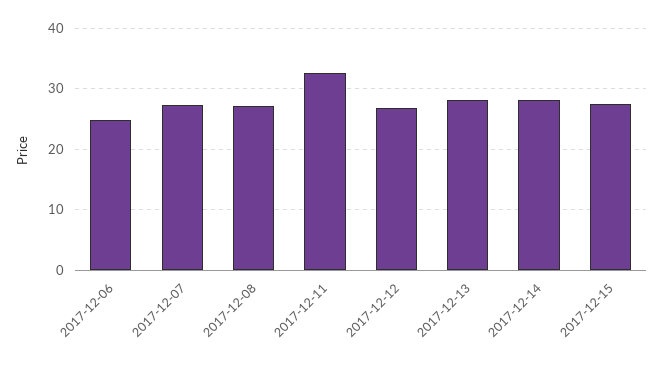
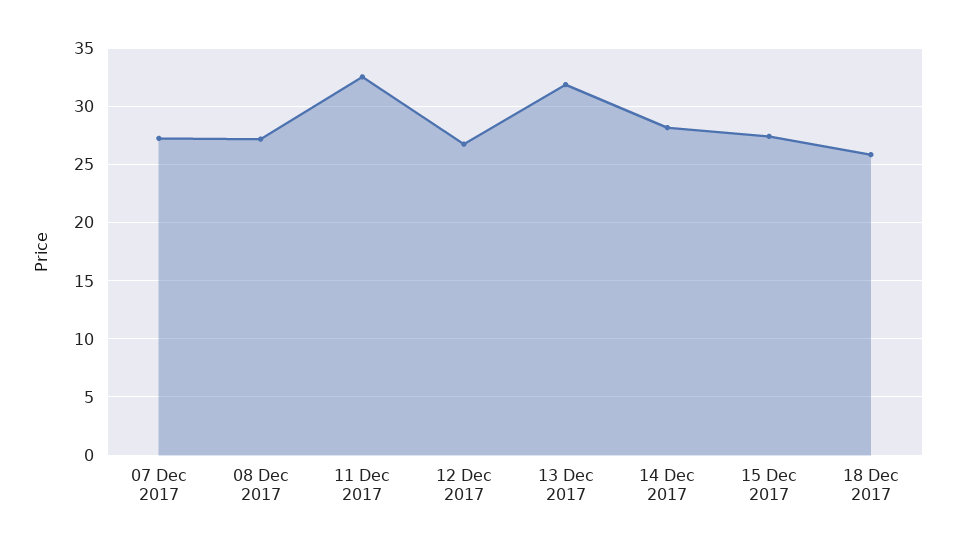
2017-12-06: 25 -> none
2017-12-13: 28 -> 32
18 Dec 2017: none -> 26

